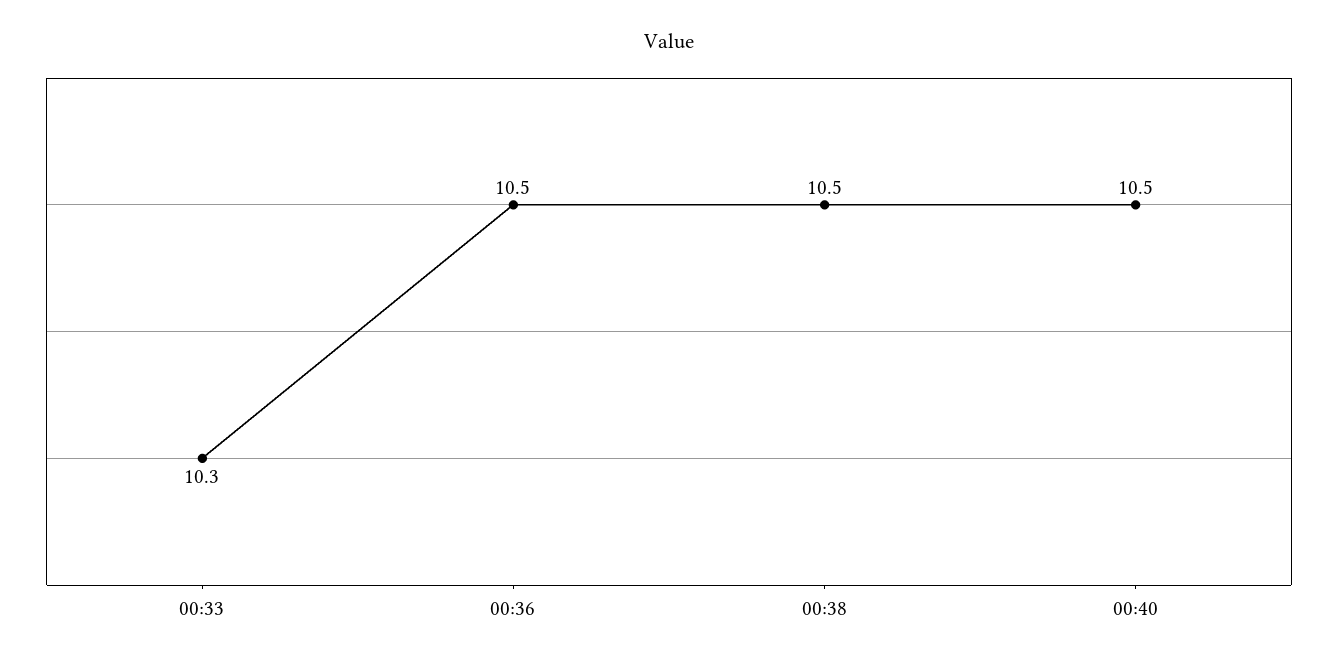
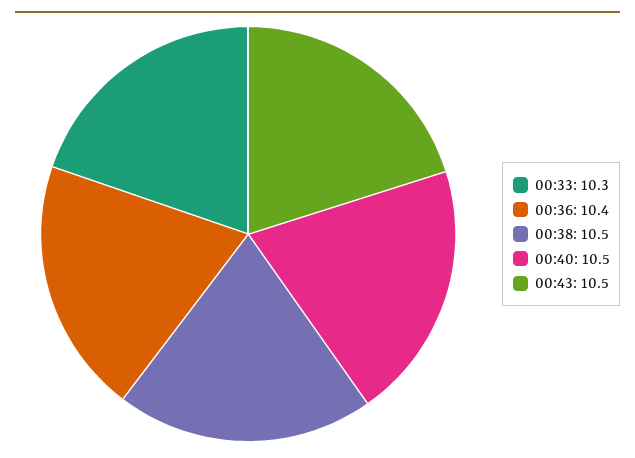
00:36: 10.5 -> 10.4
00:43: none -> 10.5

